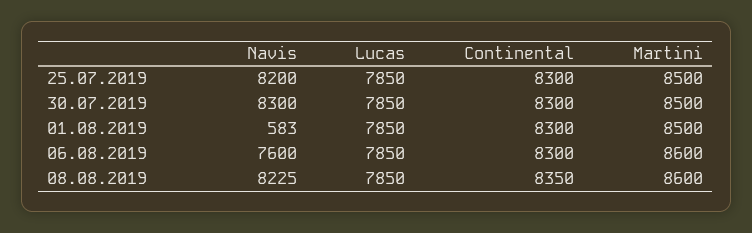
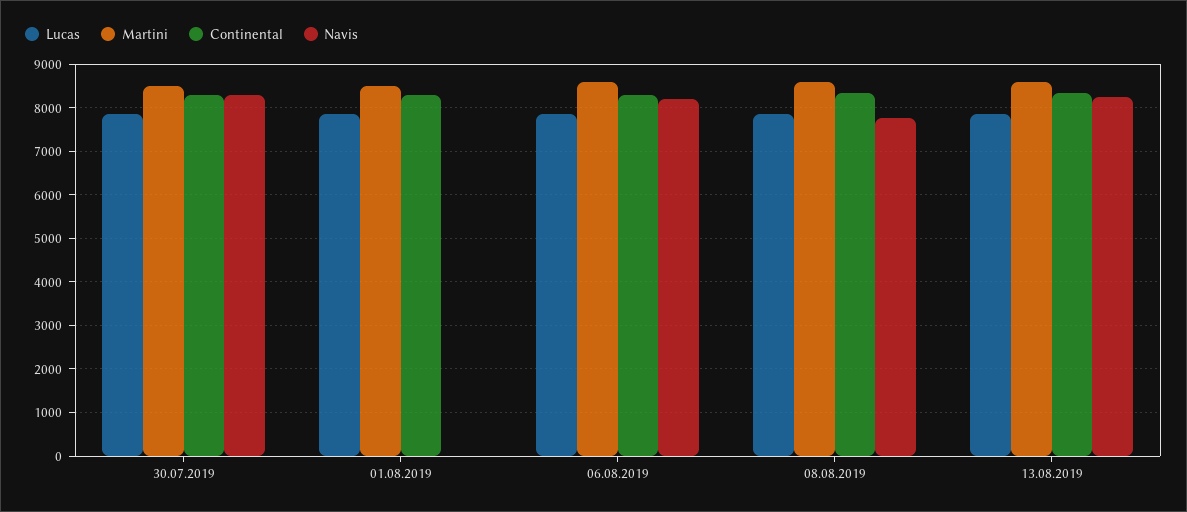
Navis, 25.07.2019: 8200 -> none
Lucas, 25.07.2019: 7850 -> none
Continental, 25.07.2019: 8300 -> none
Martini, 25.07.2019: 8500 -> none
Navis, 01.08.2019: 583 -> 0
Navis, 06.08.2019: 7600 -> 8200
Navis, 08.08.2019: 8225 -> 7800
Lucas, 13.08.2019: none -> 7800
Martini, 13.08.2019: none -> 8600
Continental, 13.08.2019: none -> 8400
Navis, 13.08.2019: none -> 8200

